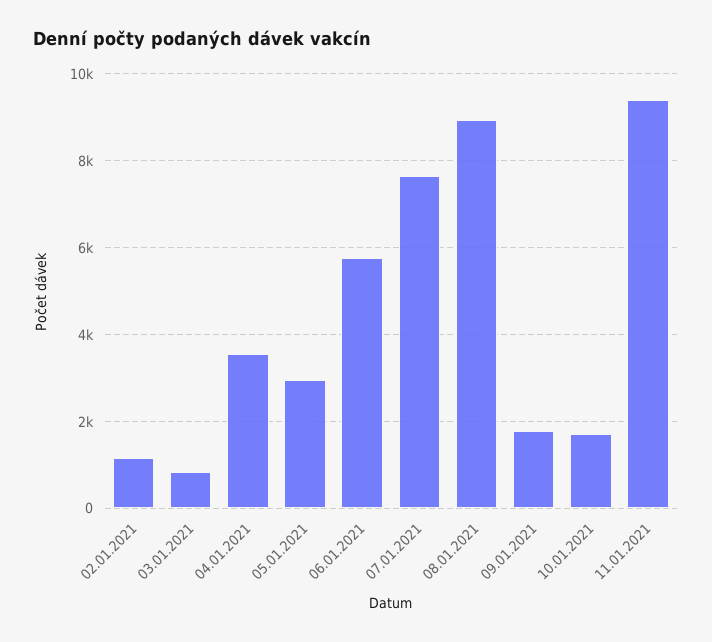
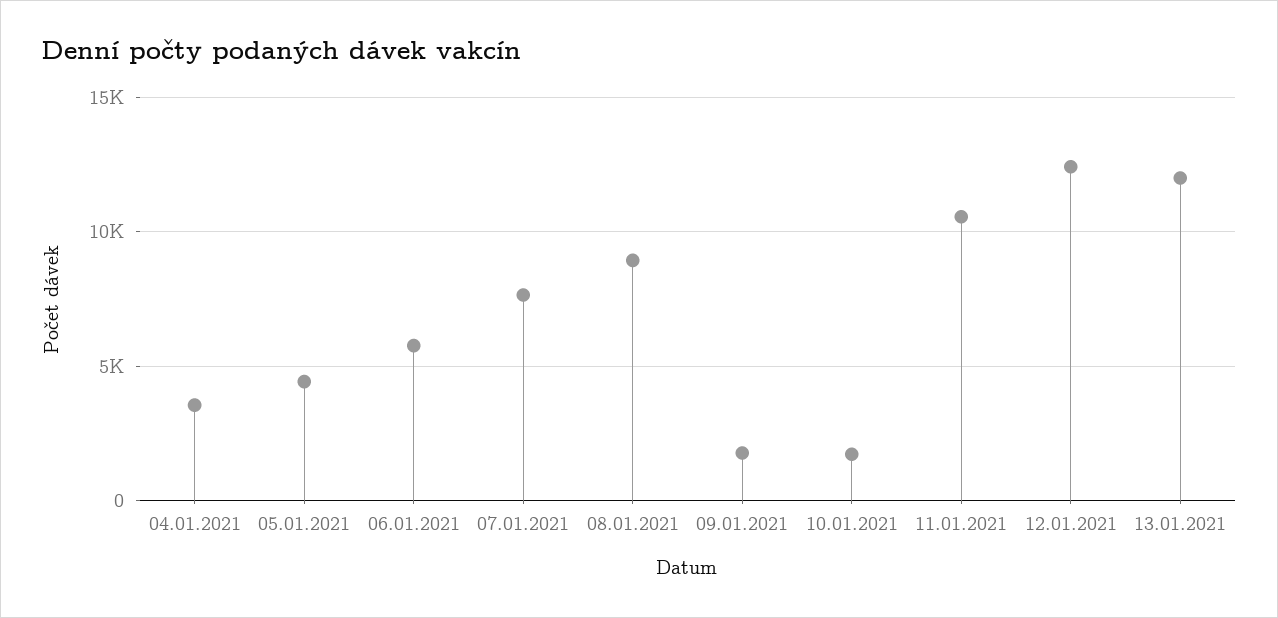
02.01.2021: 1200 -> none
03.01.2021: 800 -> none
05.01.2021: 3000 -> 4500
11.01.2021: 9400 -> 10500
12.01.2021: none -> 12500
13.01.2021: none -> 12000

